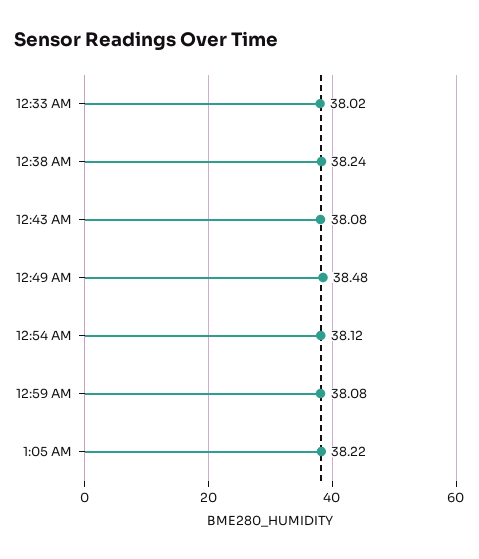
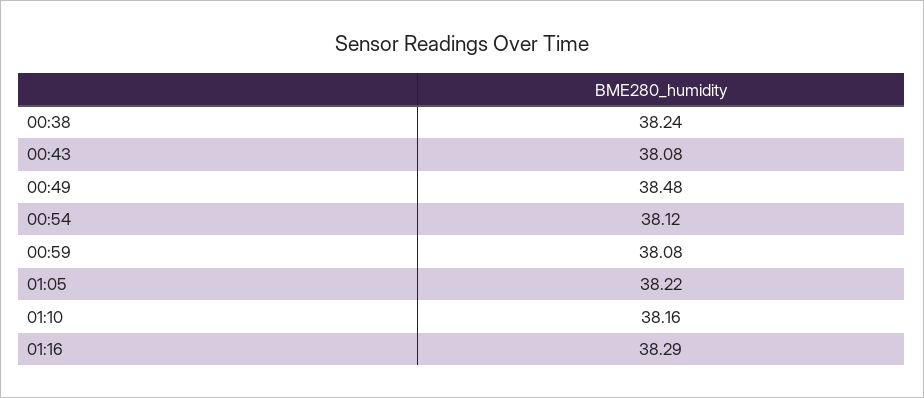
12:33 AM: 38.02 -> none
01:10: none -> 38.16
01:16: none -> 38.29

